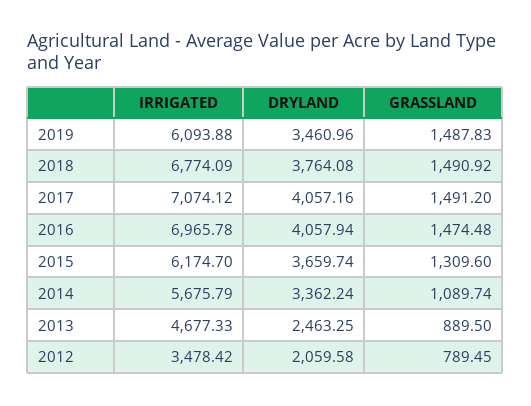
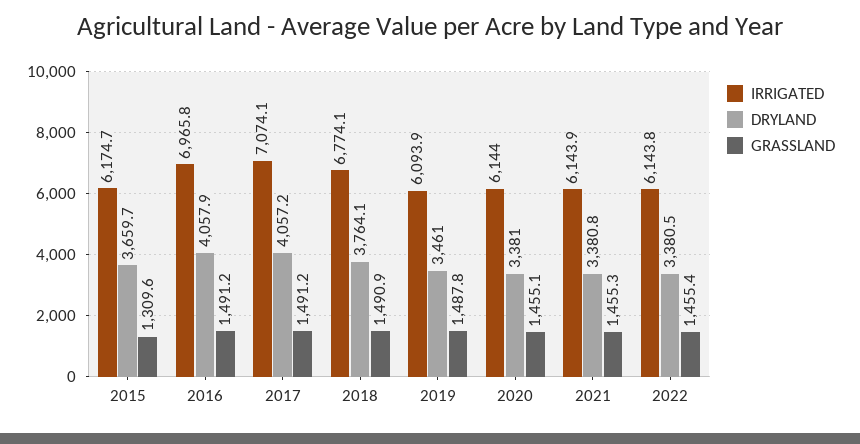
GRASSLAND, 2016: 1474.48 -> 1491.2
IRRIGATED, 2014: 5675.79 -> none
DRYLAND, 2014: 3362.24 -> none
GRASSLAND, 2014: 1089.74 -> none
IRRIGATED, 2013: 4677.33 -> none
DRYLAND, 2013: 2463.25 -> none
GRASSLAND, 2013: 889.5 -> none
IRRIGATED, 2012: 3478.42 -> none
DRYLAND, 2012: 2059.58 -> none
GRASSLAND, 2012: 789.45 -> none
IRRIGATED, 2020: none -> 6144
DRYLAND, 2020: none -> 3381
GRASSLAND, 2020: none -> 1455.1
IRRIGATED, 2021: none -> 6143.9
DRYLAND, 2021: none -> 3380.8
GRASSLAND, 2021: none -> 1455.3
IRRIGATED, 2022: none -> 6143.8
DRYLAND, 2022: none -> 3380.5
GRASSLAND, 2022: none -> 1455.4

